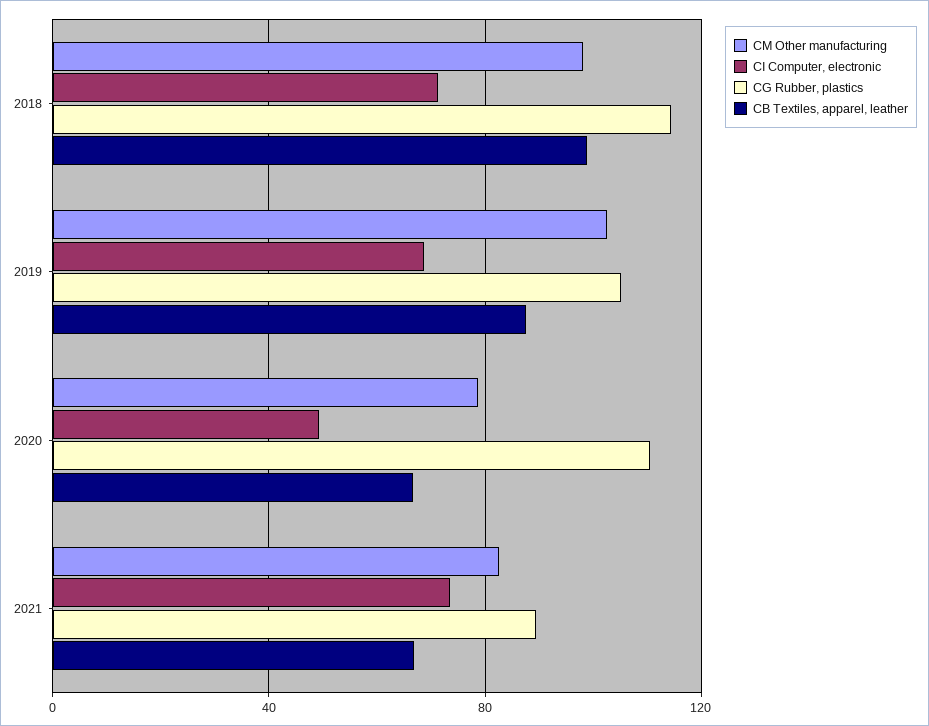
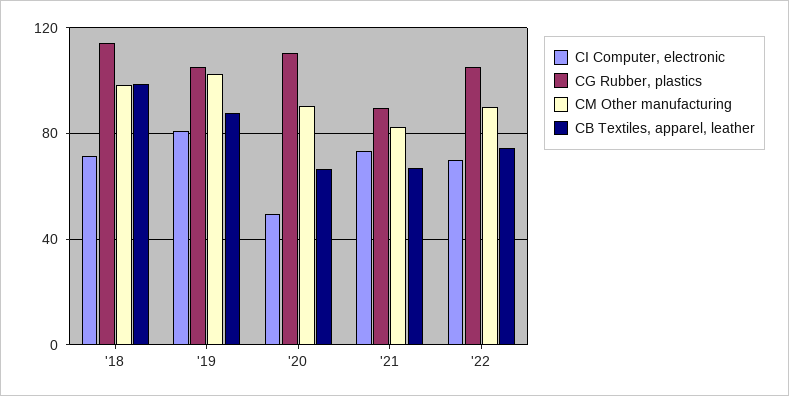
CI Computer, electronic, 2019: 70 -> 80
CM Other manufacturing, 2020: 80 -> 90
CI Computer, electronic, '22: none -> 70
CG Rubber, plastics, '22: none -> 105
CM Other manufacturing, '22: none -> 90
CB Textiles, apparel, leather, '22: none -> 75

